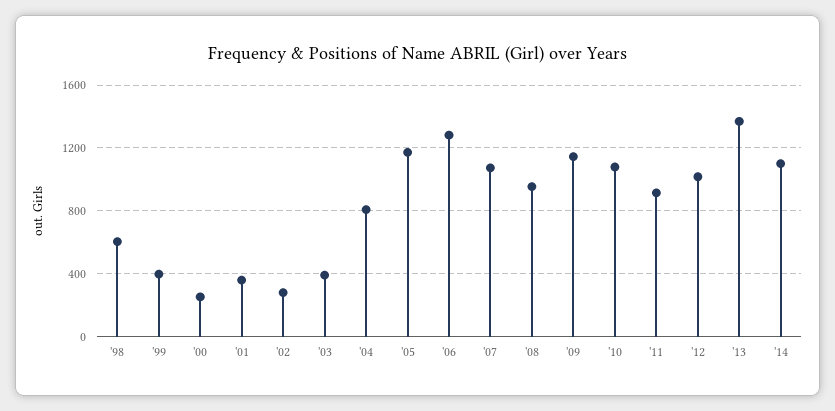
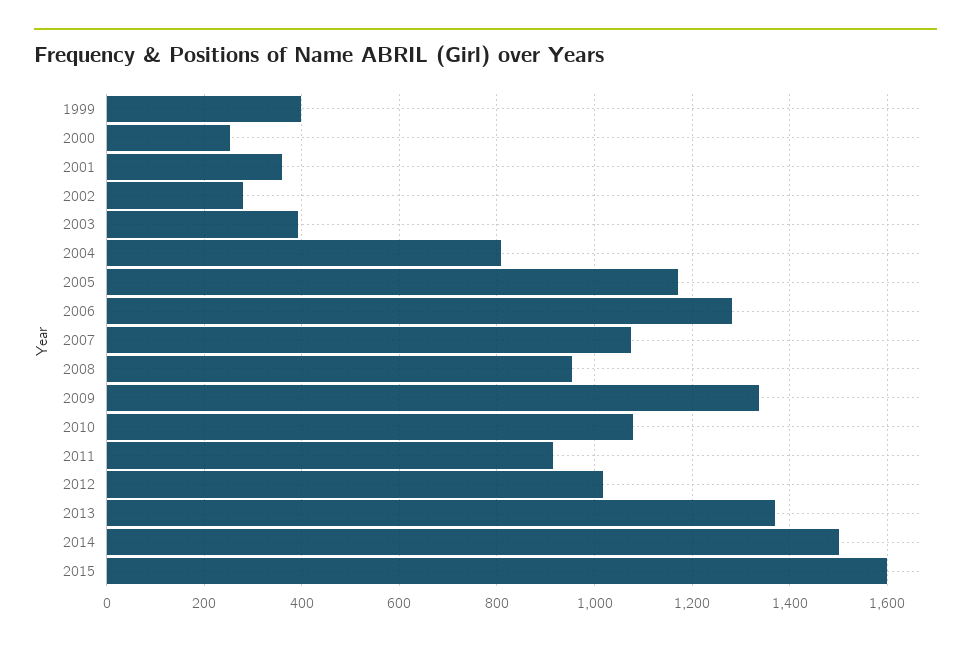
'98: 600 -> none
'09: 1150 -> 1340
'14: 1100 -> 1500
2015: none -> 1600

